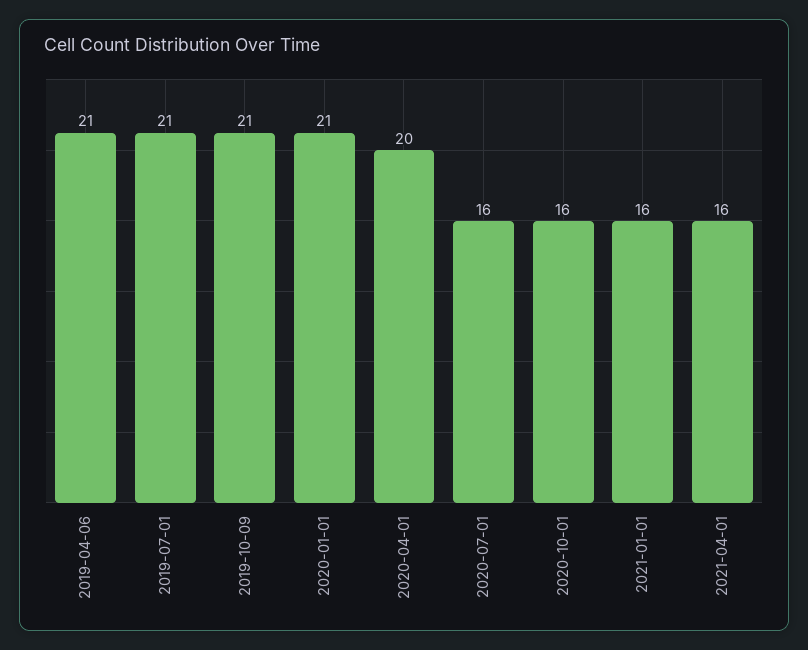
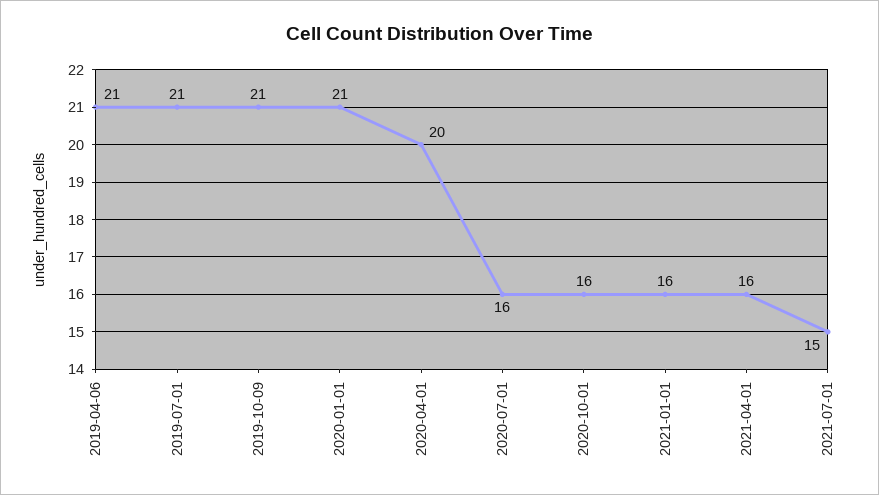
2021-07-01: none -> 15

